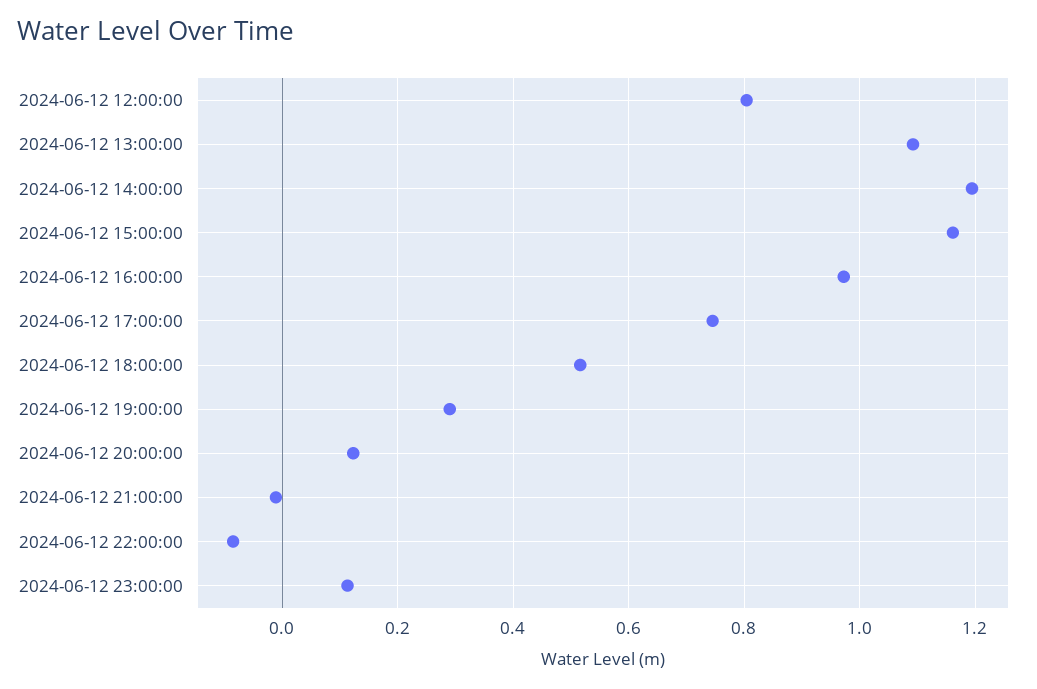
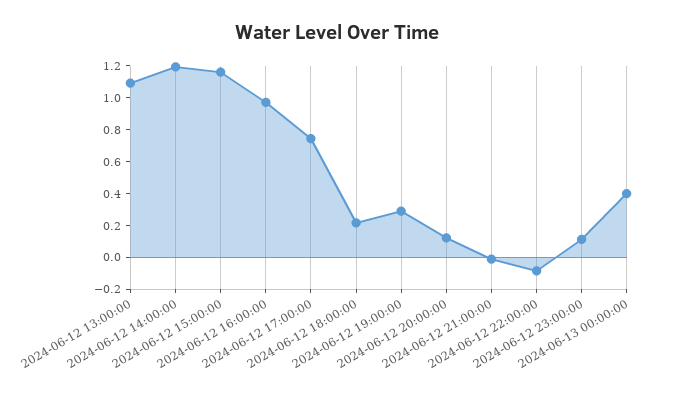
2024-06-12 12:00:00: 0.8 -> none
2024-06-12 18:00:00: 0.52 -> 0.2
2024-06-13 00:00:00: none -> 0.4

